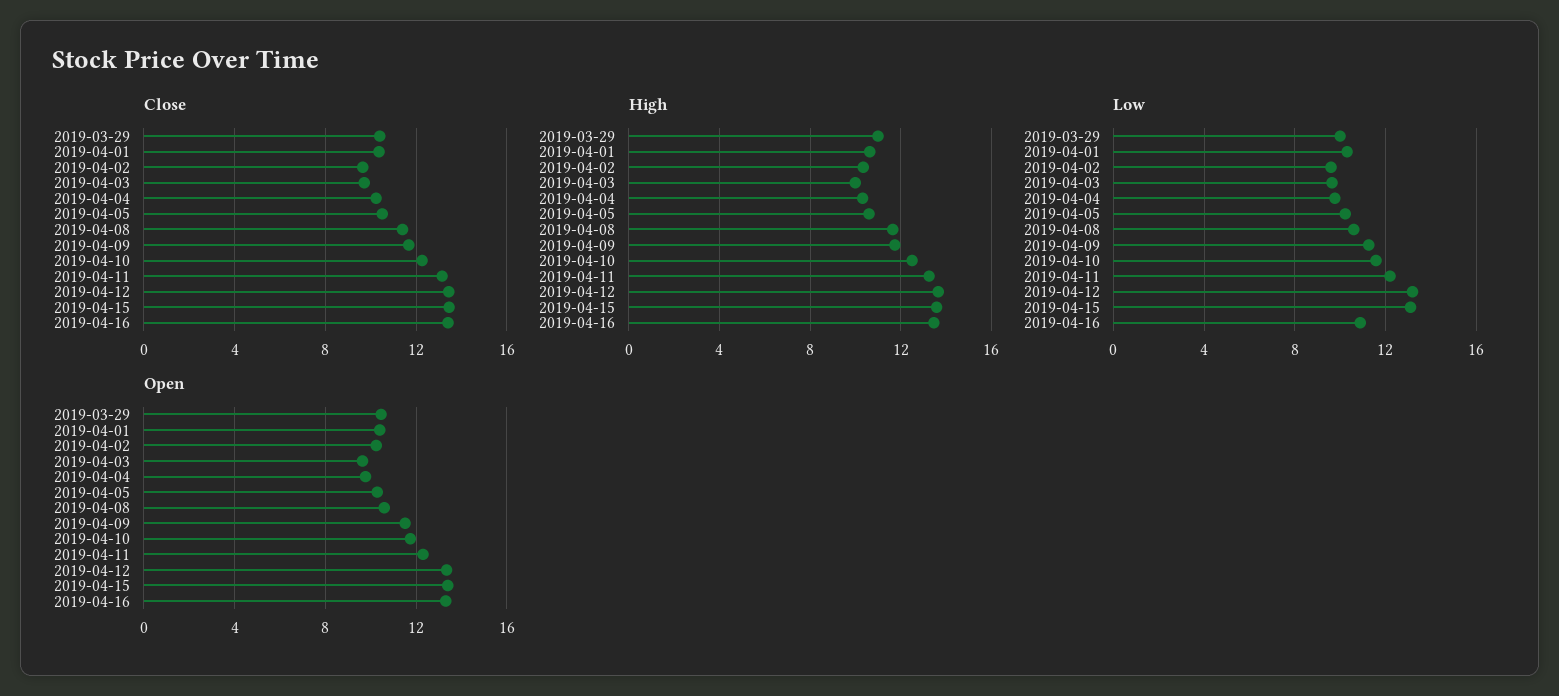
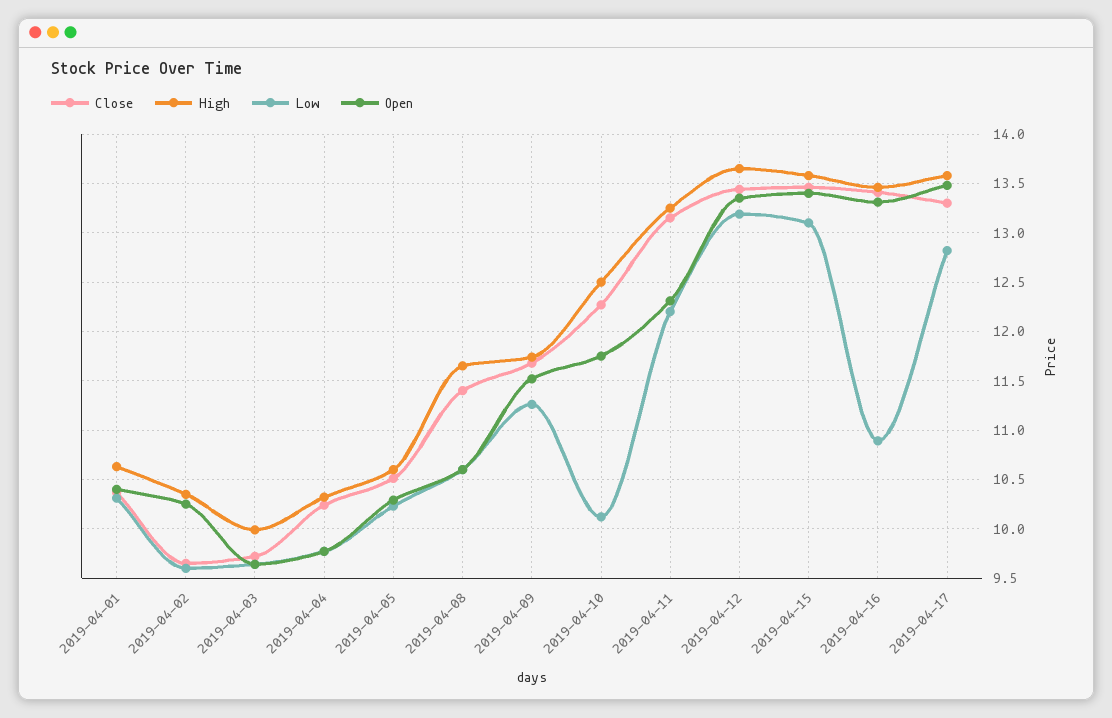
Close, 2019-03-29: 10.5 -> none
High, 2019-03-29: 11 -> none
Low, 2019-03-29: 10 -> none
Low, 2019-04-10: 11.5 -> 10.1
Open, 2019-03-29: 10.5 -> none
Close, 2019-04-17: none -> 13.3
High, 2019-04-17: none -> 13.6
Low, 2019-04-17: none -> 12.8
Open, 2019-04-17: none -> 13.5

